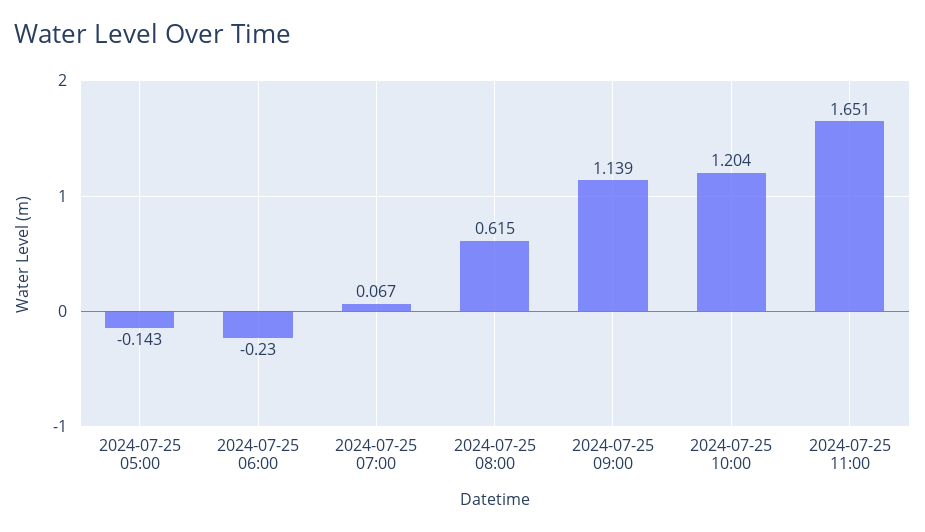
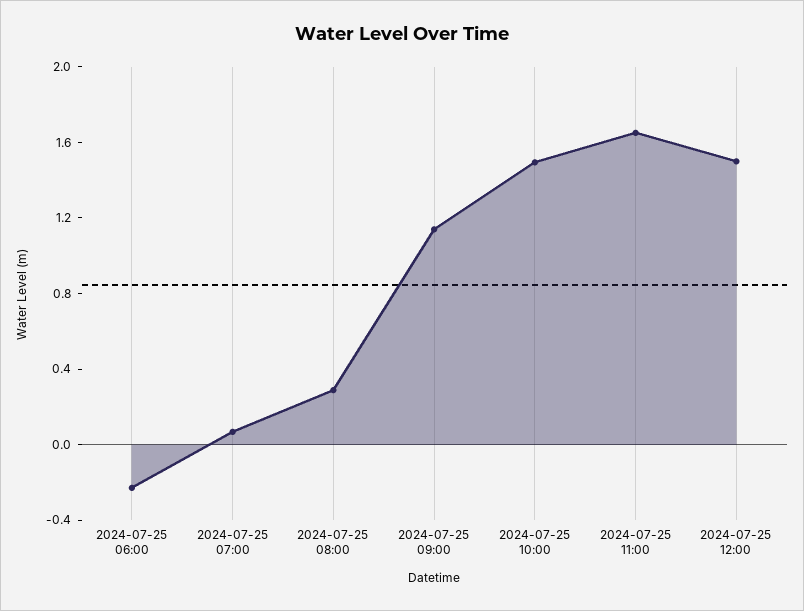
2024-07-25 05:00: -0.143 -> none
2024-07-25 08:00: 0.615 -> 0.3
2024-07-25 10:00: 1.204 -> 1.5
2024-07-25 12:00: none -> 1.5

